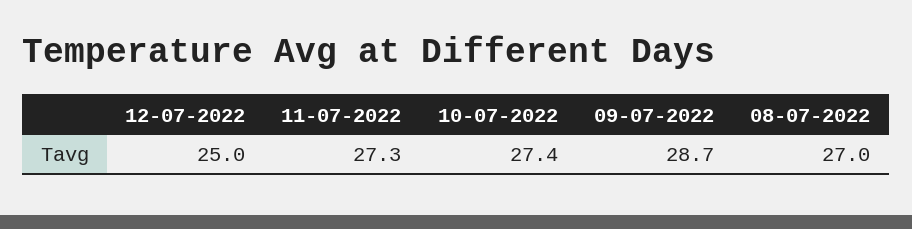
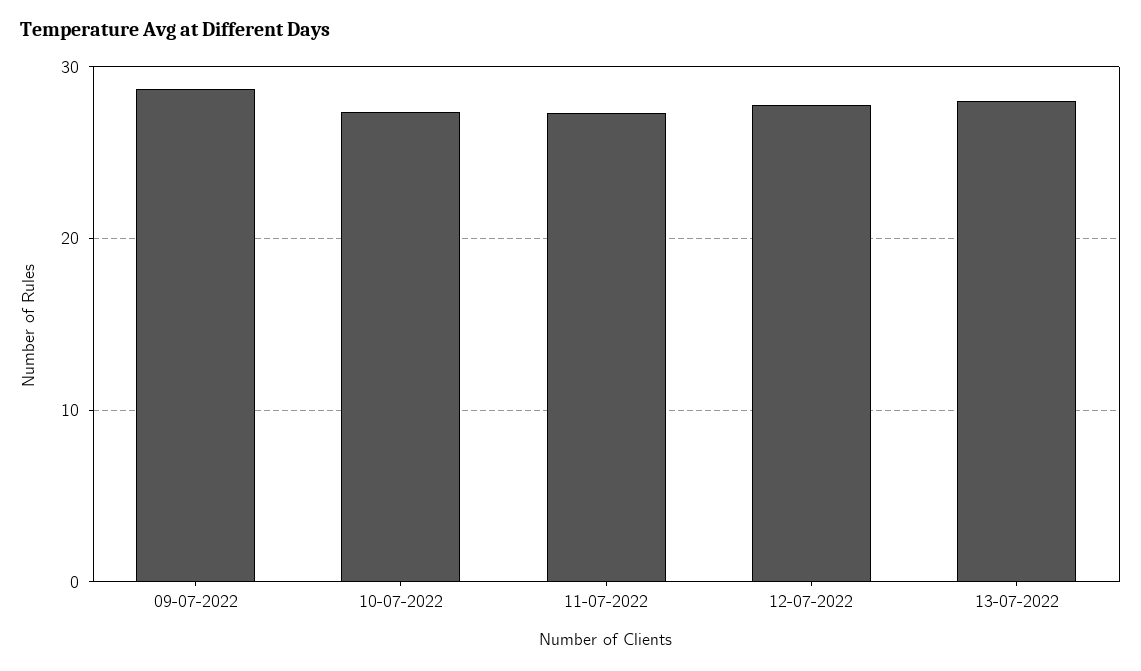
12-07-2022: 25 -> 28
08-07-2022: 27 -> none
13-07-2022: none -> 28

